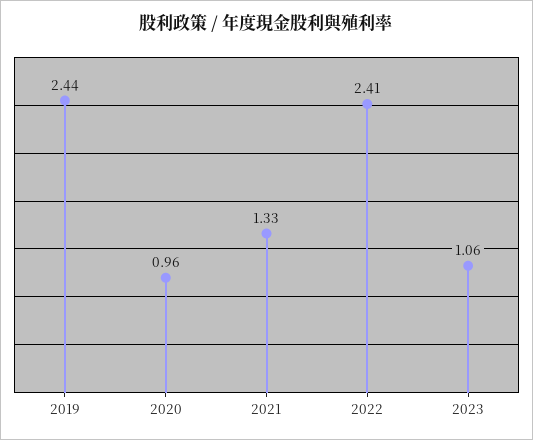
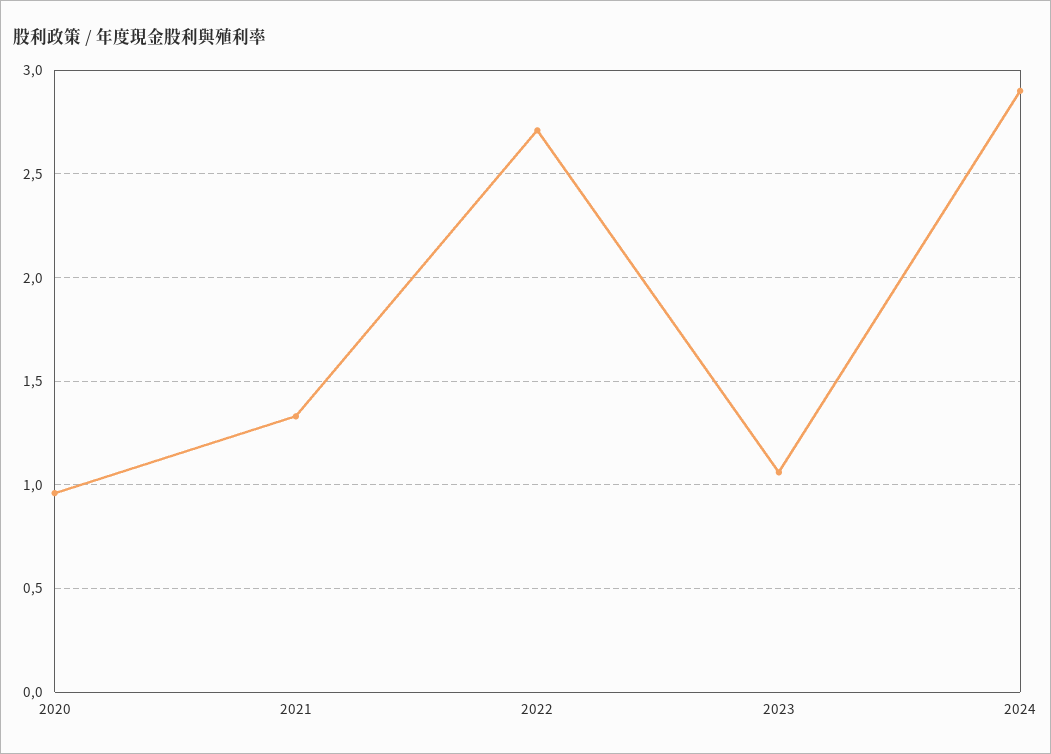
2019: 2.44 -> none
2022: 2.41 -> 2.7
2024: none -> 2.9

